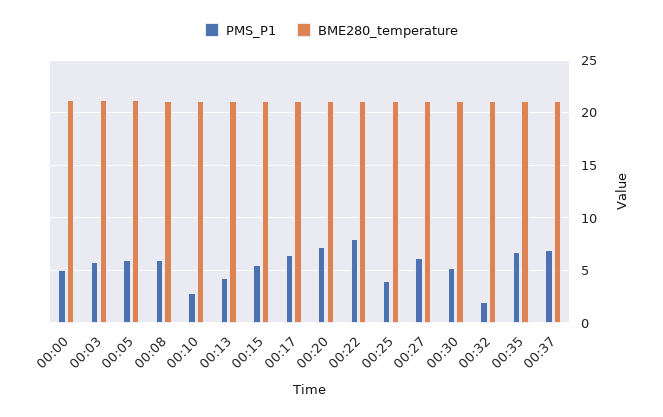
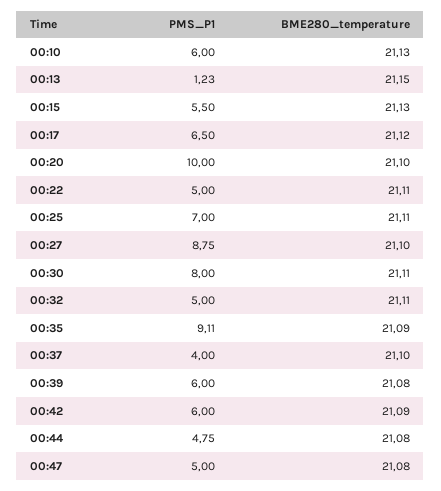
PMS_P1, 00:00: 5 -> none
BME280_temperature, 00:00: 21 -> none
PMS_P1, 00:03: 6 -> none
BME280_temperature, 00:03: 21 -> none
PMS_P1, 00:05: 6 -> none
BME280_temperature, 00:05: 21 -> none
PMS_P1, 00:08: 6 -> none
BME280_temperature, 00:08: 21 -> none
PMS_P1, 00:10: 3 -> 6
PMS_P1, 00:13: 4 -> 1.23
PMS_P1, 00:20: 7 -> 10
PMS_P1, 00:22: 8 -> 5
PMS_P1, 00:25: 4 -> 7
PMS_P1, 00:27: 6 -> 8.75
PMS_P1, 00:30: 5 -> 8
PMS_P1, 00:32: 2 -> 5
PMS_P1, 00:35: 7 -> 9.11
PMS_P1, 00:37: 7 -> 4
PMS_P1, 00:39: none -> 6
BME280_temperature, 00:39: none -> 21.08
PMS_P1, 00:42: none -> 6
BME280_temperature, 00:42: none -> 21.09
PMS_P1, 00:44: none -> 4.75
BME280_temperature, 00:44: none -> 21.08
PMS_P1, 00:47: none -> 5
BME280_temperature, 00:47: none -> 21.08

